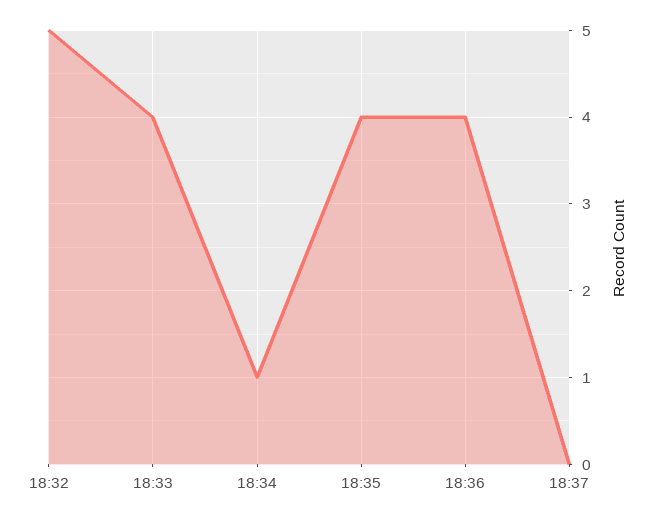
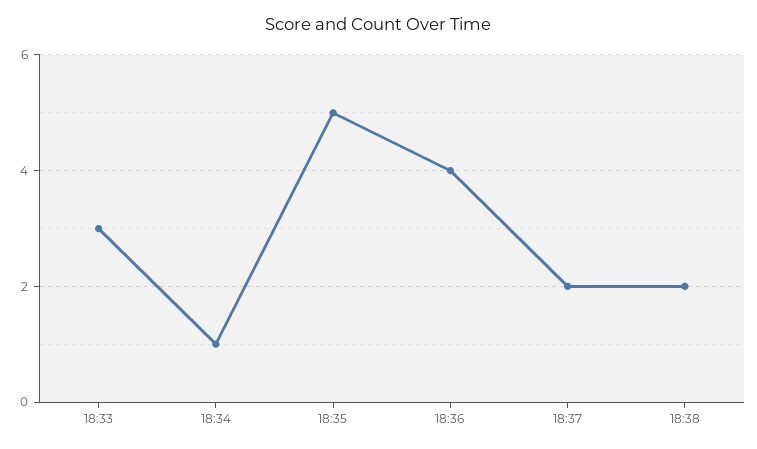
18:32: 5 -> none
18:33: 4 -> 3
18:35: 4 -> 5
18:37: 0 -> 2
18:38: none -> 2

